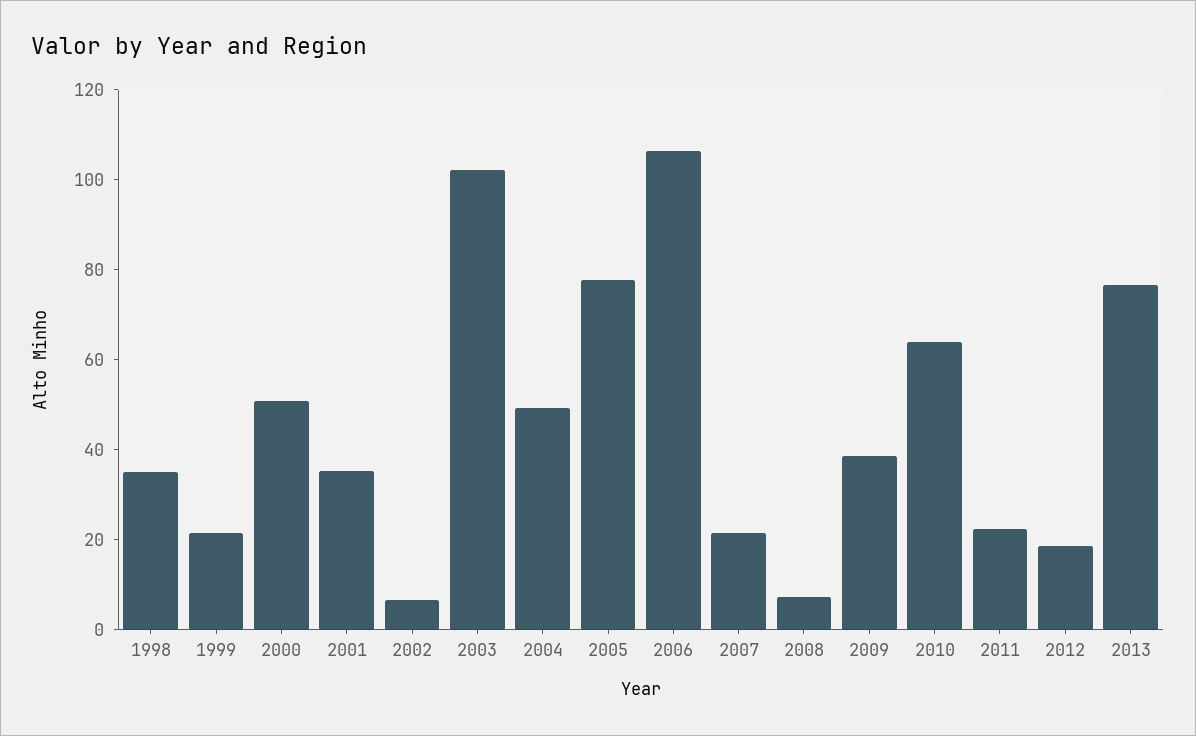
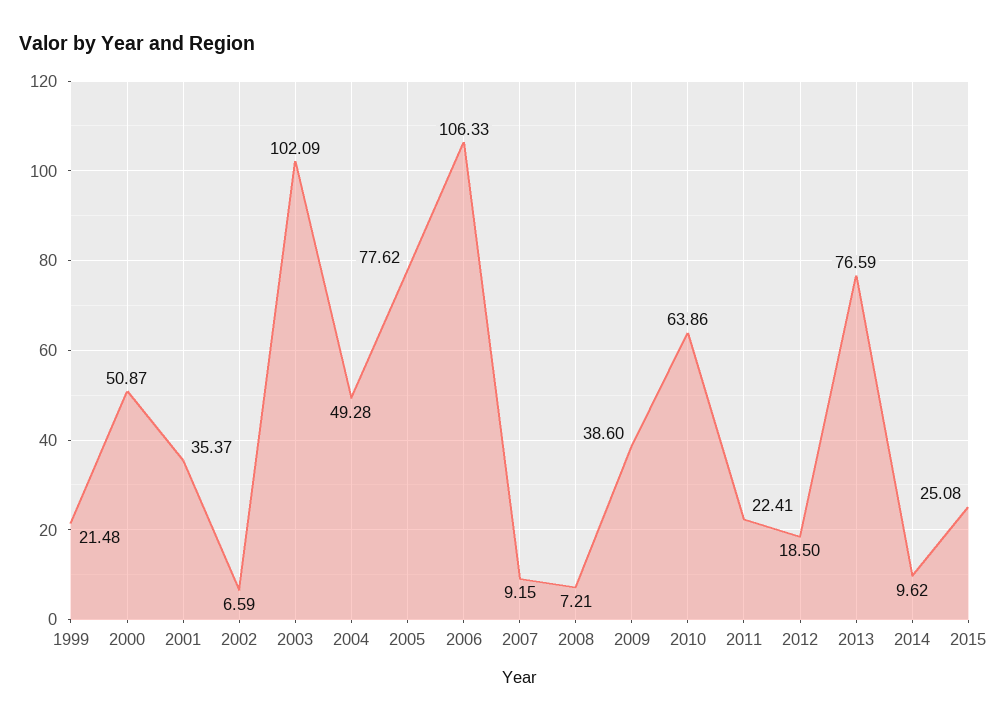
1998: 35 -> none
2007: 20 -> 9.15
2014: none -> 9.62
2015: none -> 25.08

